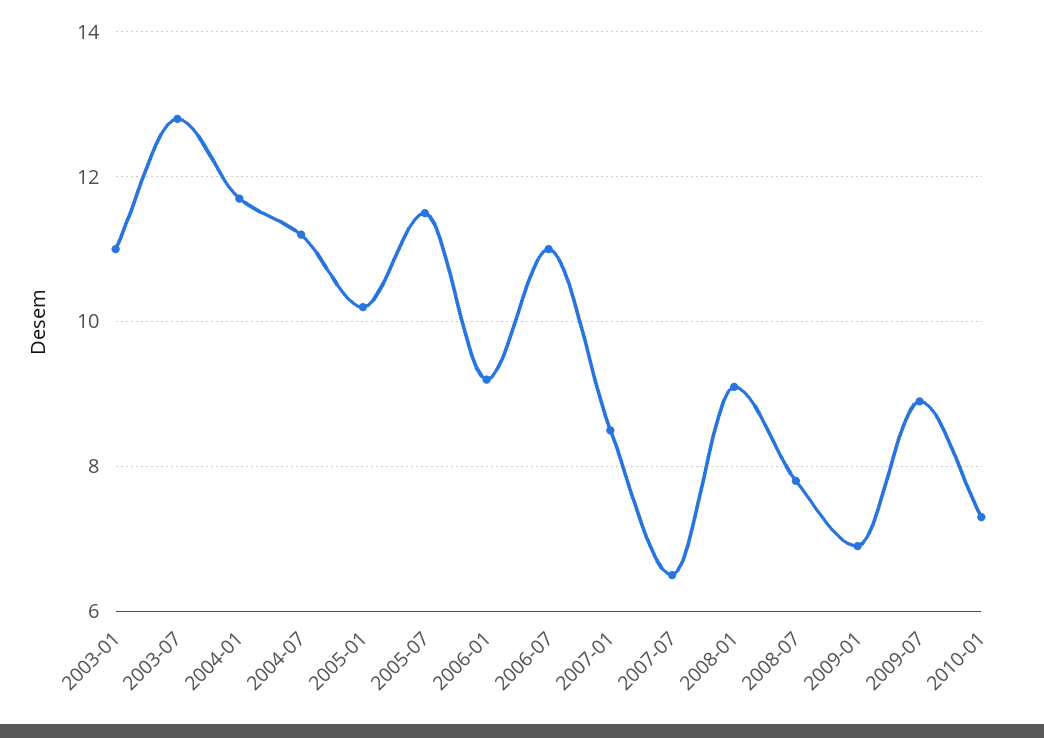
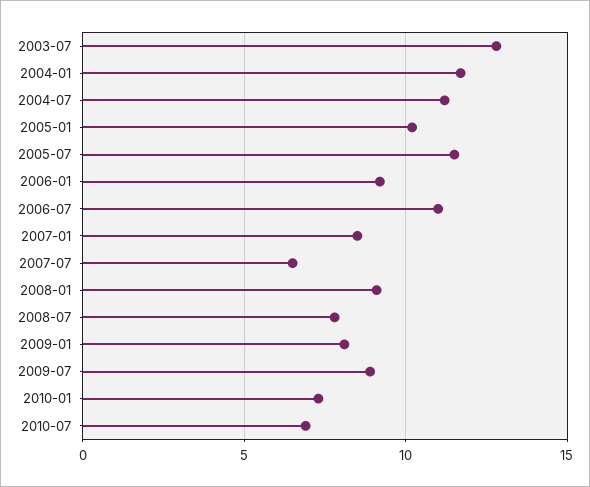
2003-01: 11 -> none
2009-01: 7 -> 8
2010-07: none -> 7

